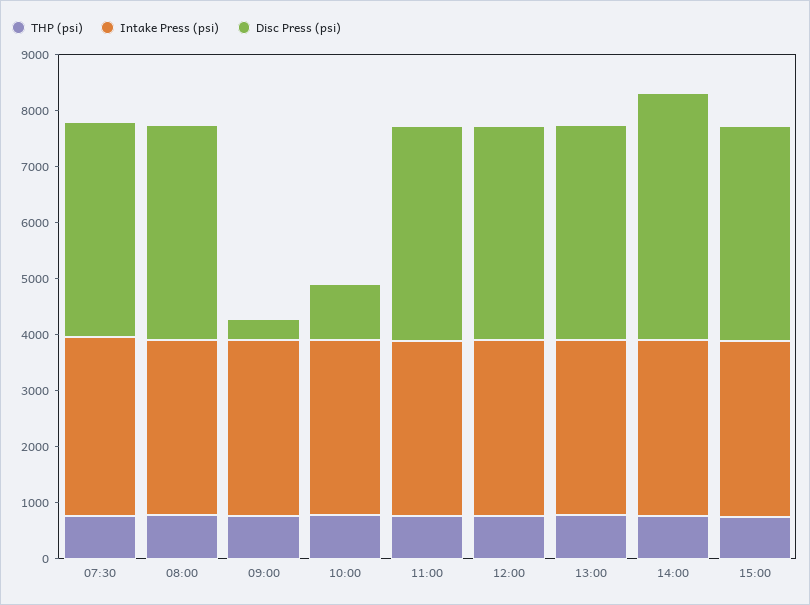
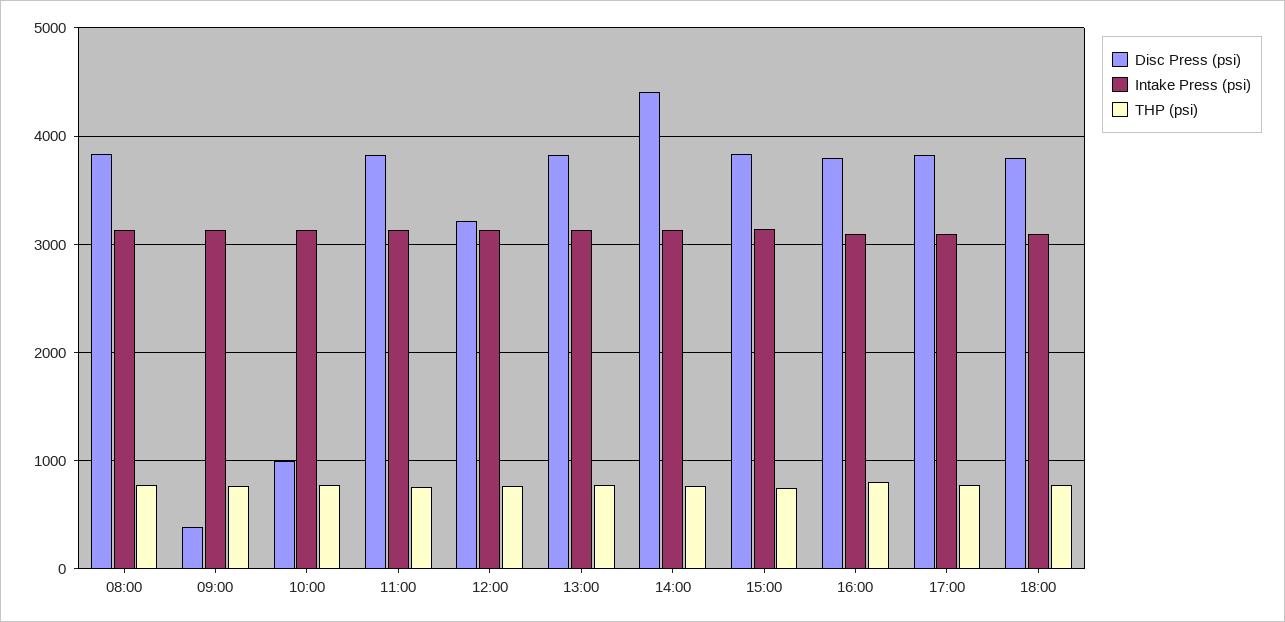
THP (psi), 07:30: 800 -> none
Intake Press (psi), 07:30: 3200 -> none
Disc Press (psi), 07:30: 3800 -> none
Disc Press (psi), 12:00: 3800 -> 3200
Disc Press (psi), 16:00: none -> 3800
Intake Press (psi), 16:00: none -> 3100
THP (psi), 16:00: none -> 800
Disc Press (psi), 17:00: none -> 3800
Intake Press (psi), 17:00: none -> 3100
THP (psi), 17:00: none -> 800
Disc Press (psi), 18:00: none -> 3800
Intake Press (psi), 18:00: none -> 3100
THP (psi), 18:00: none -> 800

